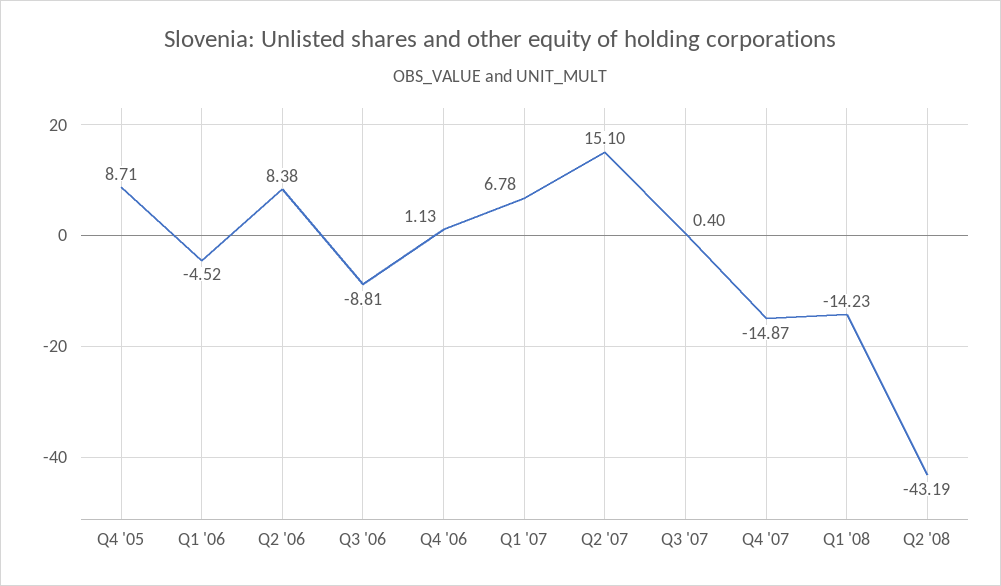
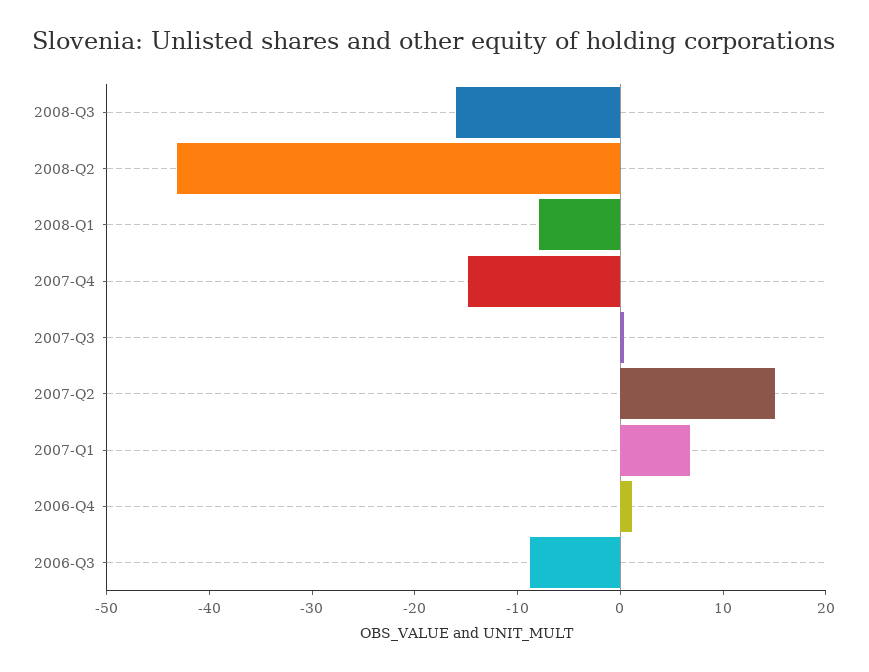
Q4 '05: 8.71 -> none
Q1 '06: -4.52 -> none
Q2 '06: 8.38 -> none
Q1 '08: -14.23 -> -8
2008-Q3: none -> -16

